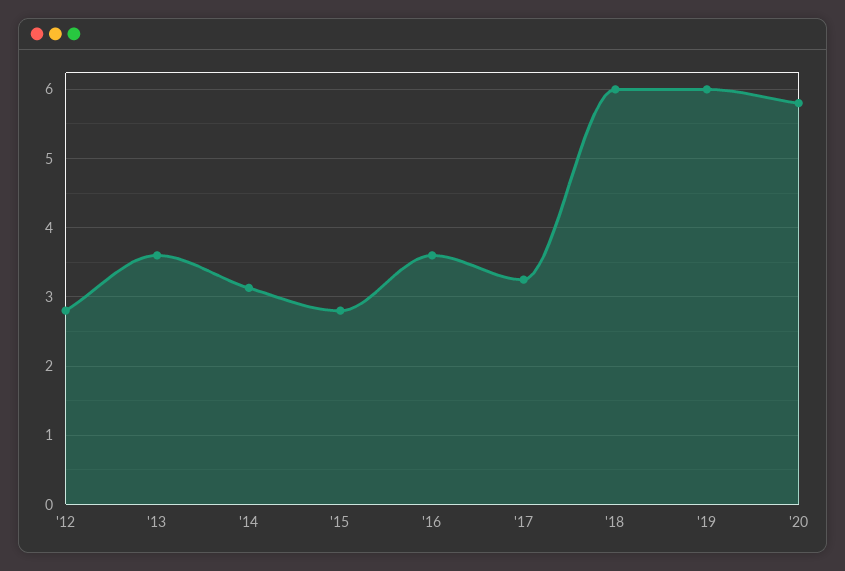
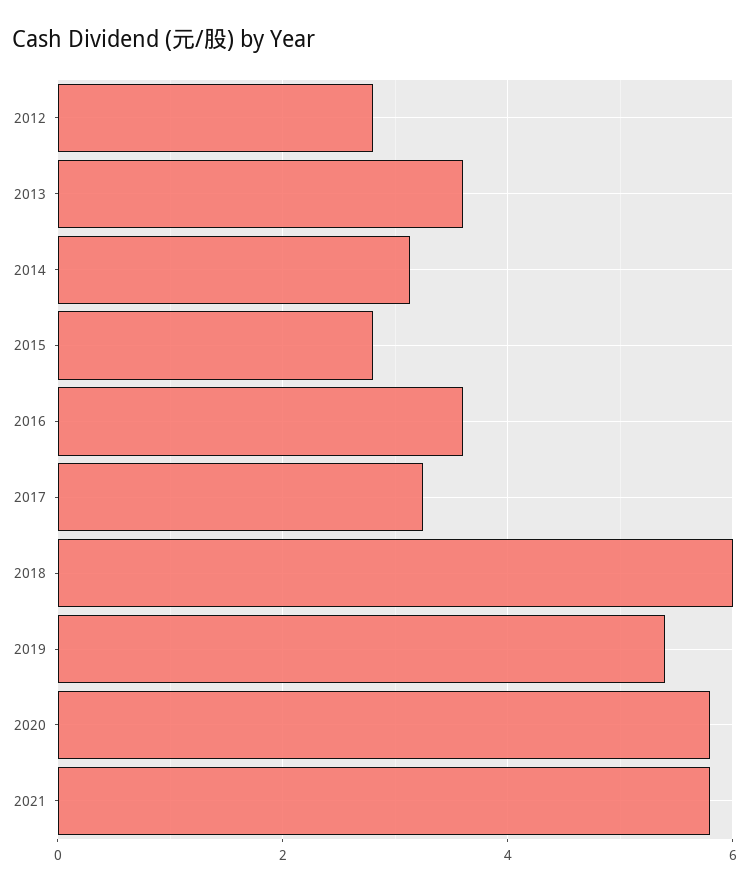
'19: 6 -> 5.4
2021: none -> 5.8

